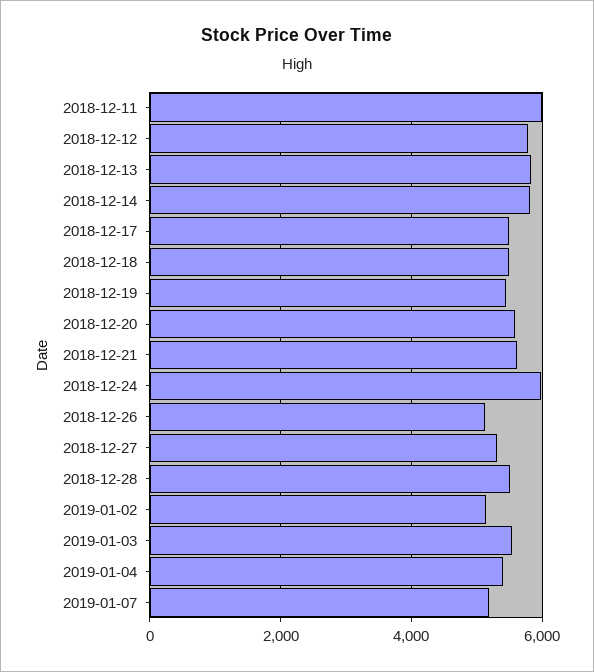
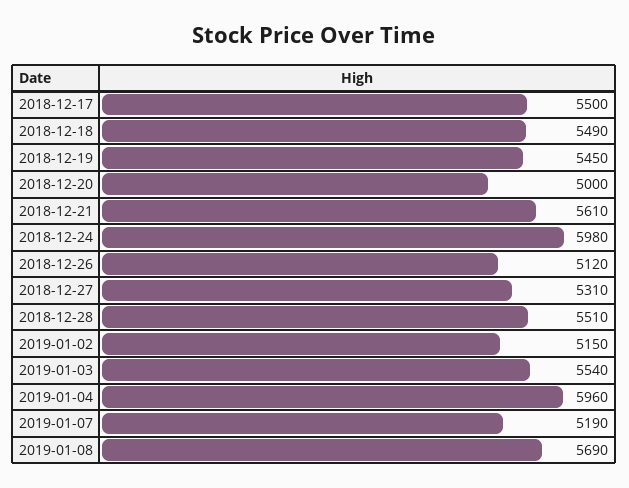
2018-12-11: 6000 -> none
2018-12-12: 5800 -> none
2018-12-13: 5800 -> none
2018-12-14: 5800 -> none
2018-12-20: 5600 -> 5000
2019-01-04: 5400 -> 5960
2019-01-08: none -> 5690

